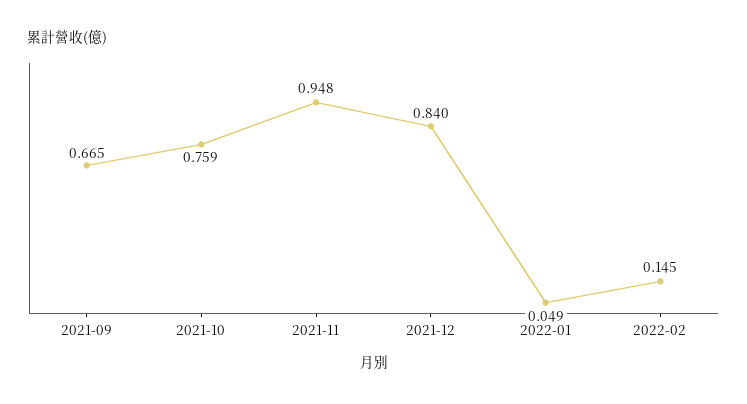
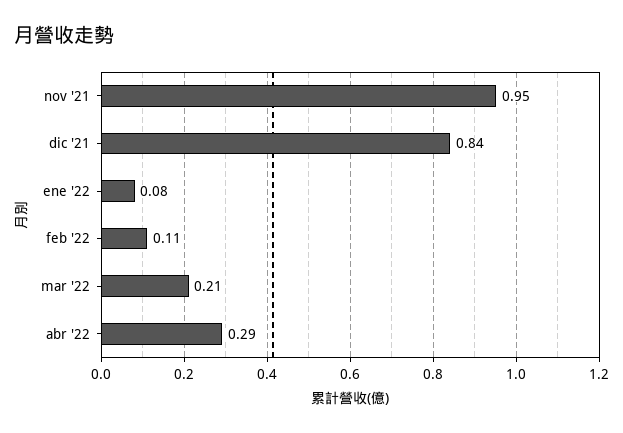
2021-09: 0.665 -> none
2021-10: 0.759 -> none
2022-01: 0.049 -> 0.08
2022-02: 0.145 -> 0.11
mar '22: none -> 0.21
abr '22: none -> 0.29

